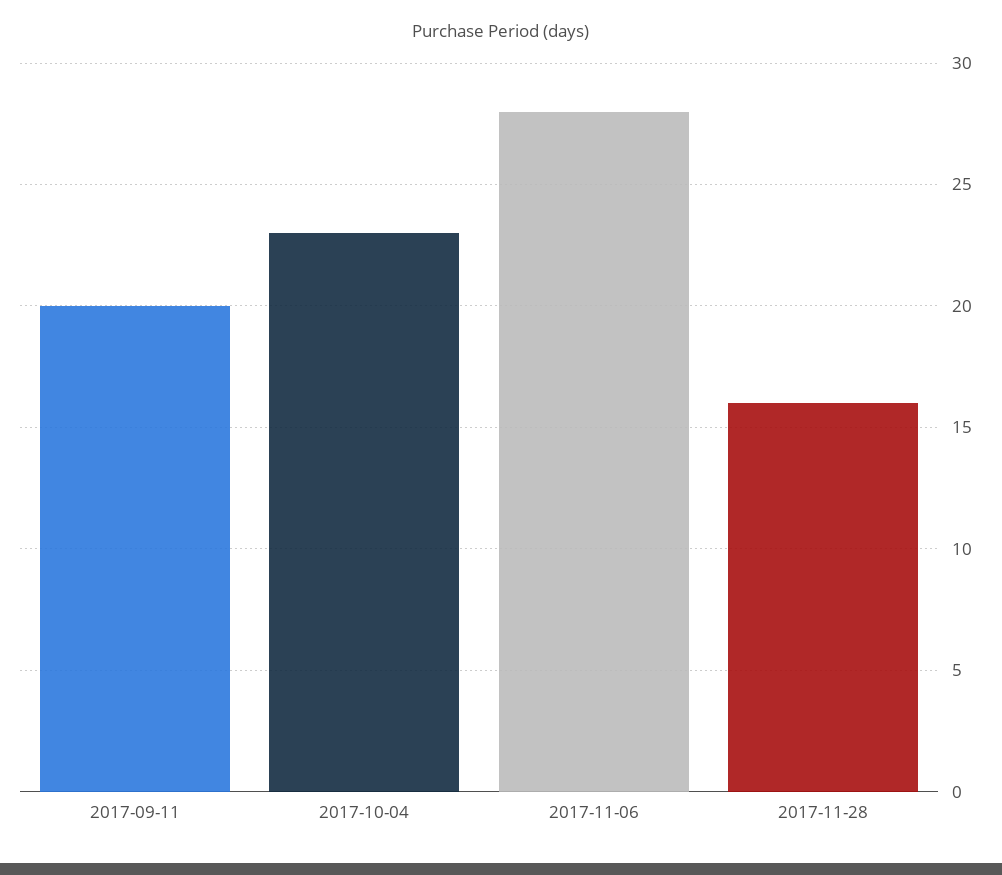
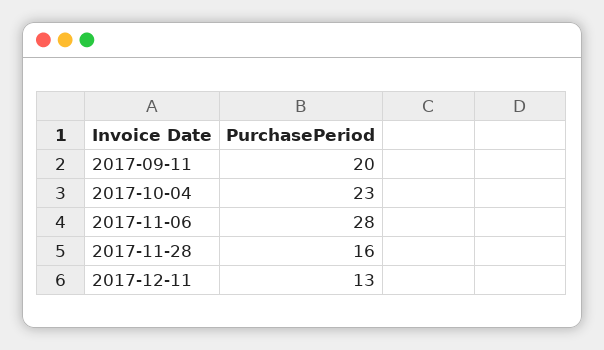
2017-12-11: none -> 13

